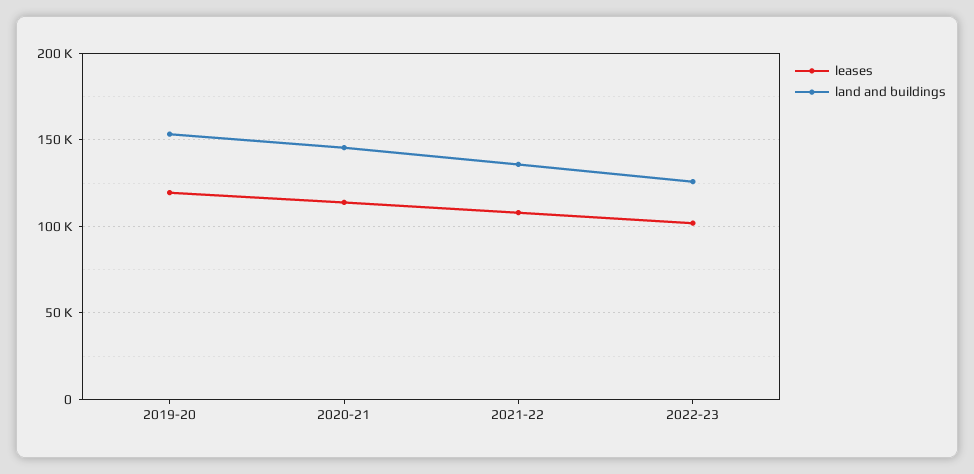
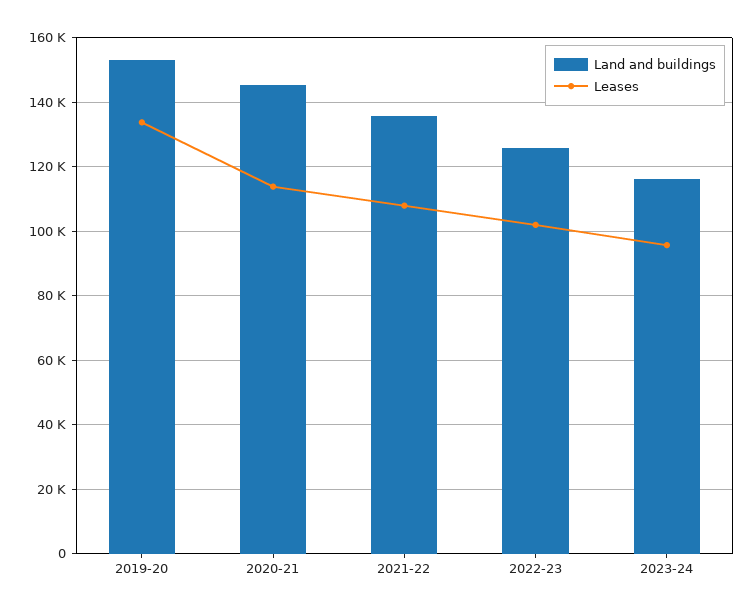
leases, 2019-20: 120000 -> 134000
land and buildings, 2023-24: none -> 116000
leases, 2023-24: none -> 96000

